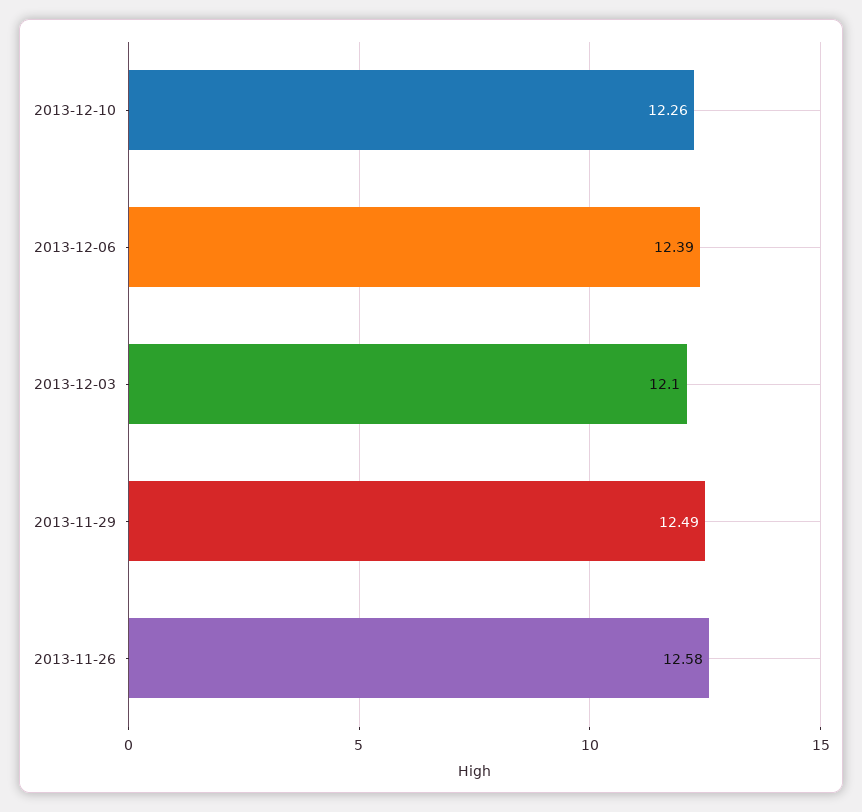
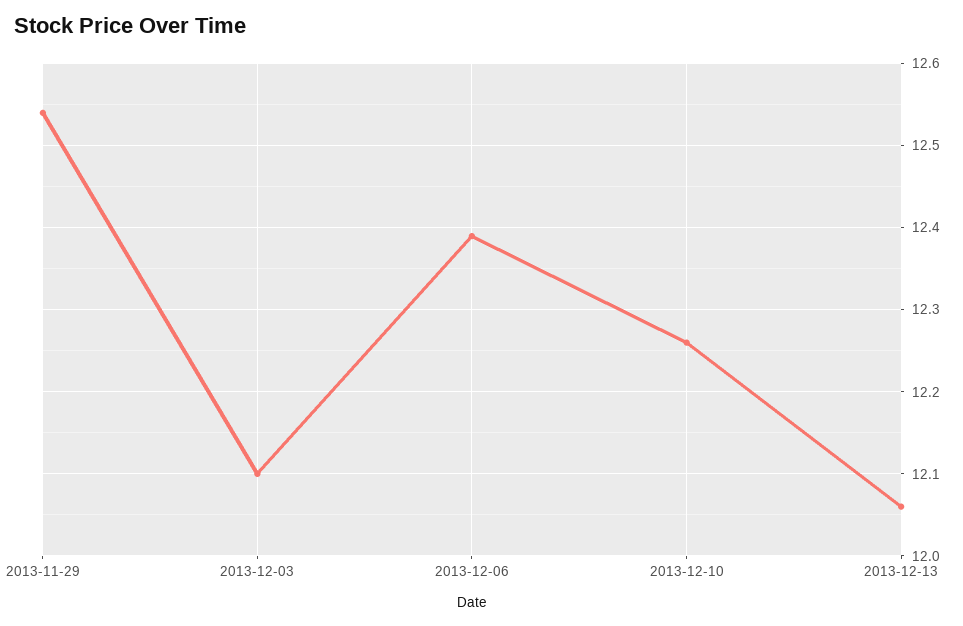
2013-11-29: 12.49 -> 12.54
2013-11-26: 12.58 -> none
2013-12-13: none -> 12.06

